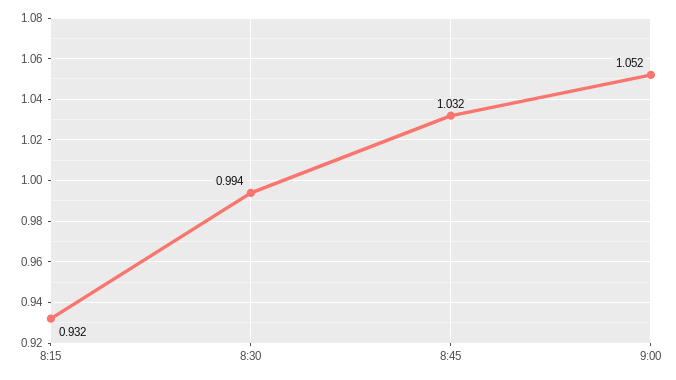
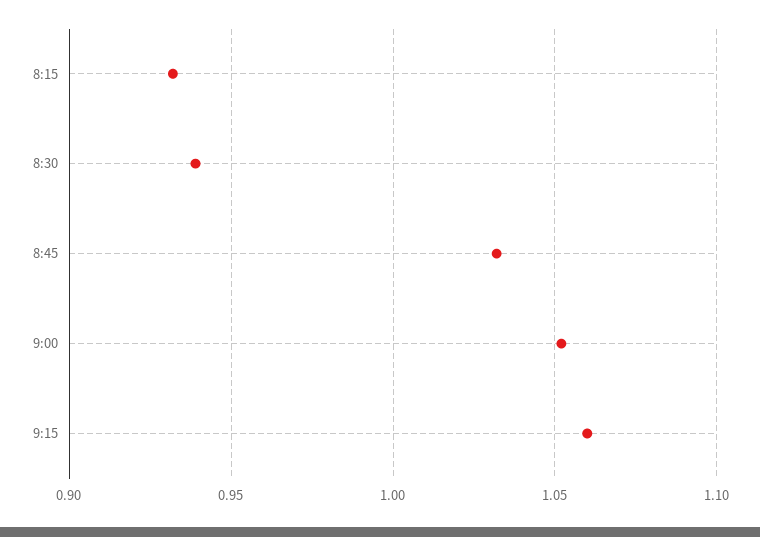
8:30: 0.994 -> 0.94
9:15: none -> 1.06

